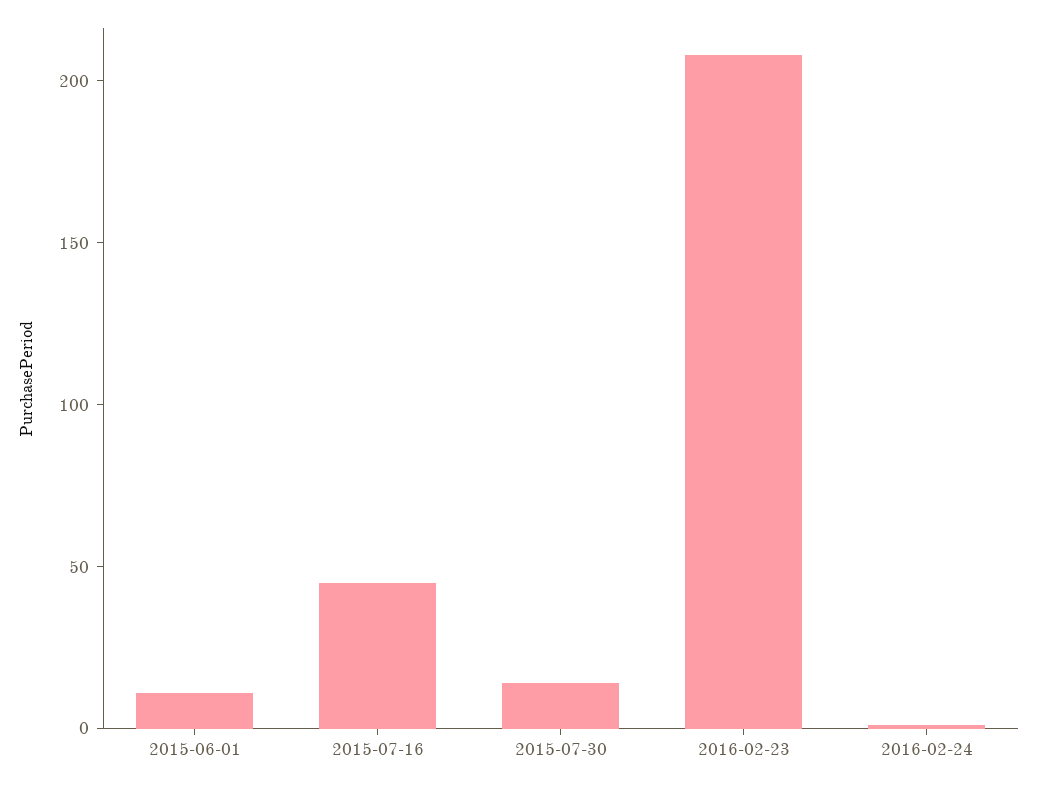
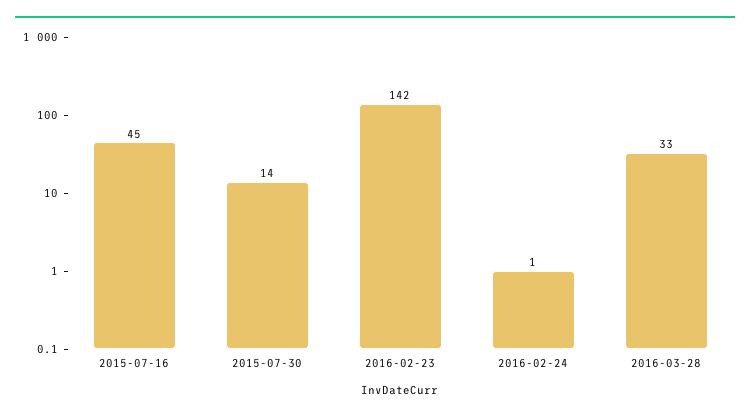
2015-06-01: 10 -> none
2016-02-23: 210 -> 142
2016-03-28: none -> 33

